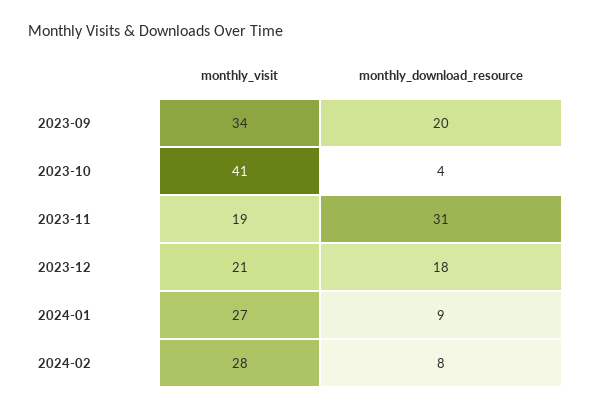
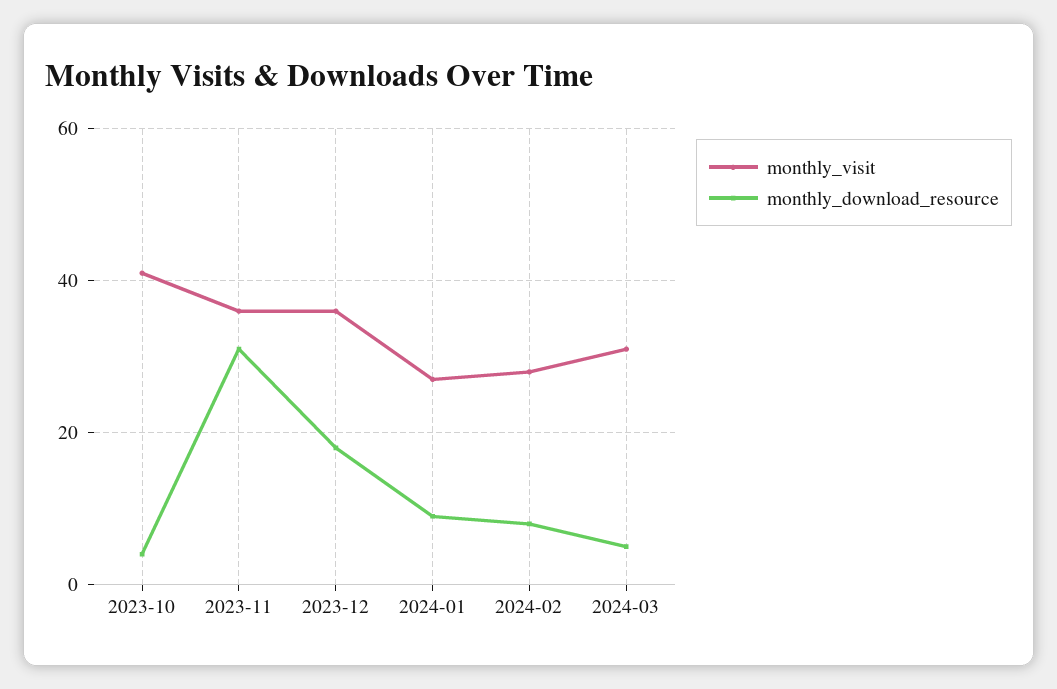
monthly_visit, 2023-09: 34 -> none
monthly_download_resource, 2023-09: 20 -> none
monthly_visit, 2023-11: 19 -> 35
monthly_visit, 2023-12: 21 -> 35
monthly_visit, 2024-03: none -> 30
monthly_download_resource, 2024-03: none -> 5

